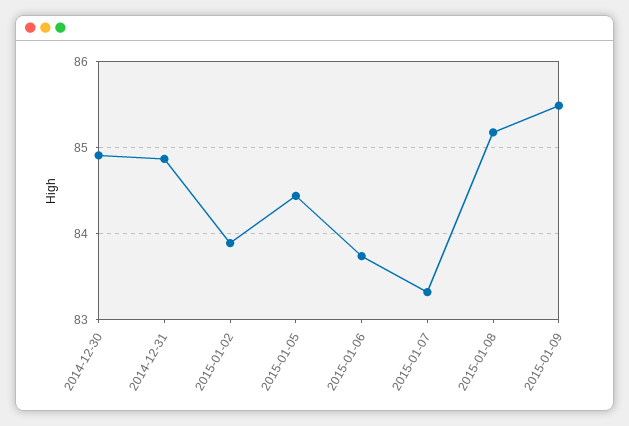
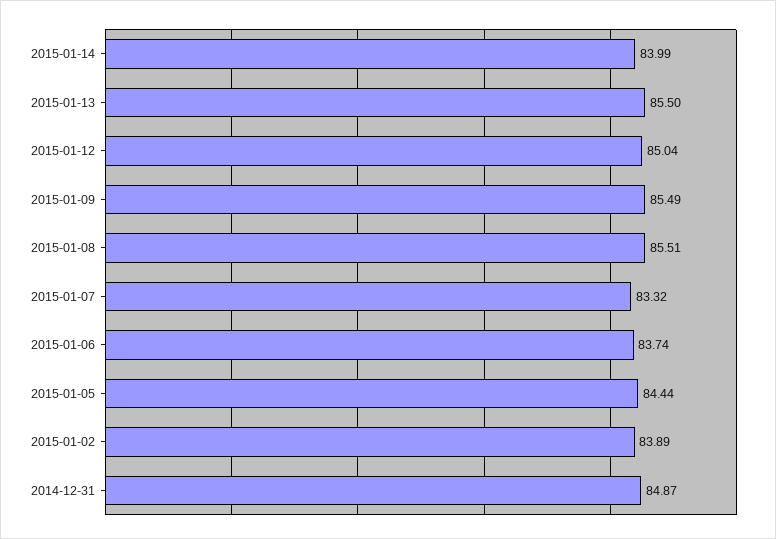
2014-12-30: 84.9 -> none
2015-01-08: 85.2 -> 85.51
2015-01-14: none -> 83.99
2015-01-13: none -> 85.5
2015-01-12: none -> 85.04

